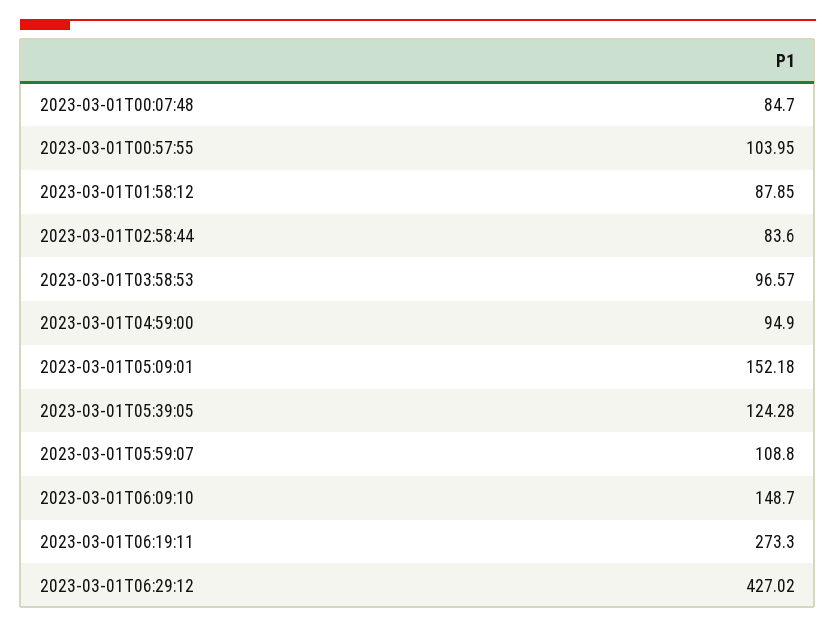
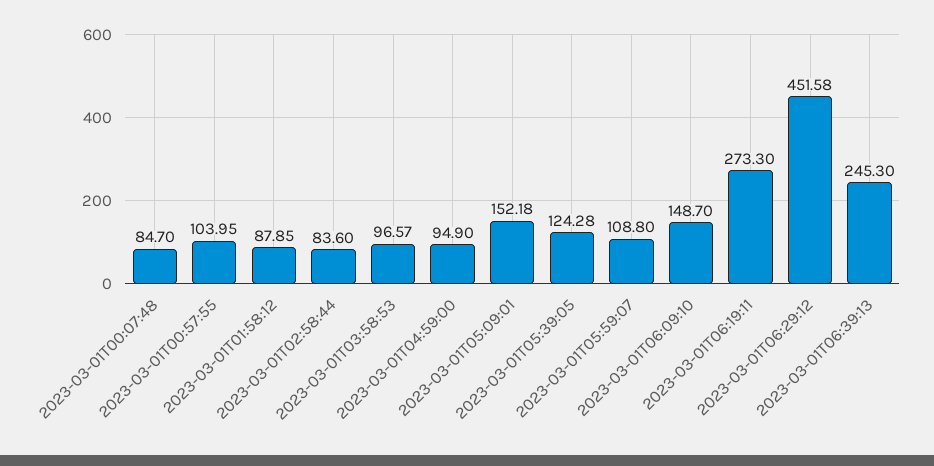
2023-03-01T06:29:12: 427.02 -> 451.58
2023-03-01T06:39:13: none -> 245.3

